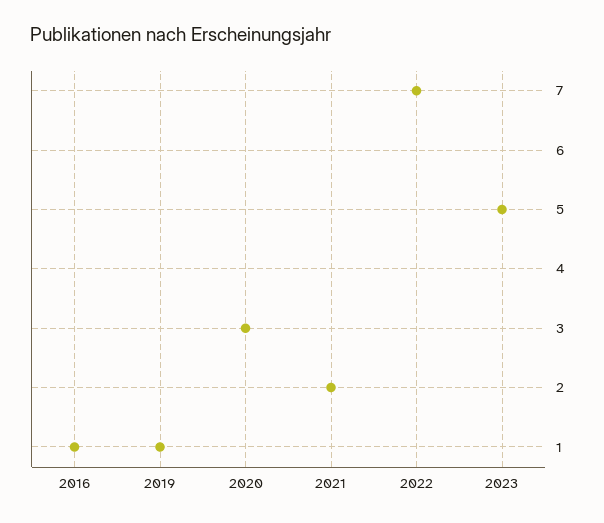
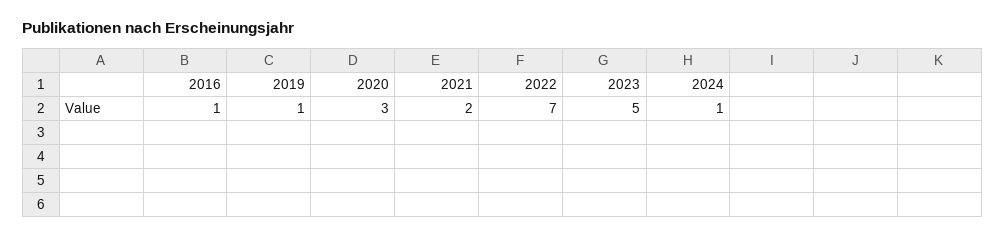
2024: none -> 1

